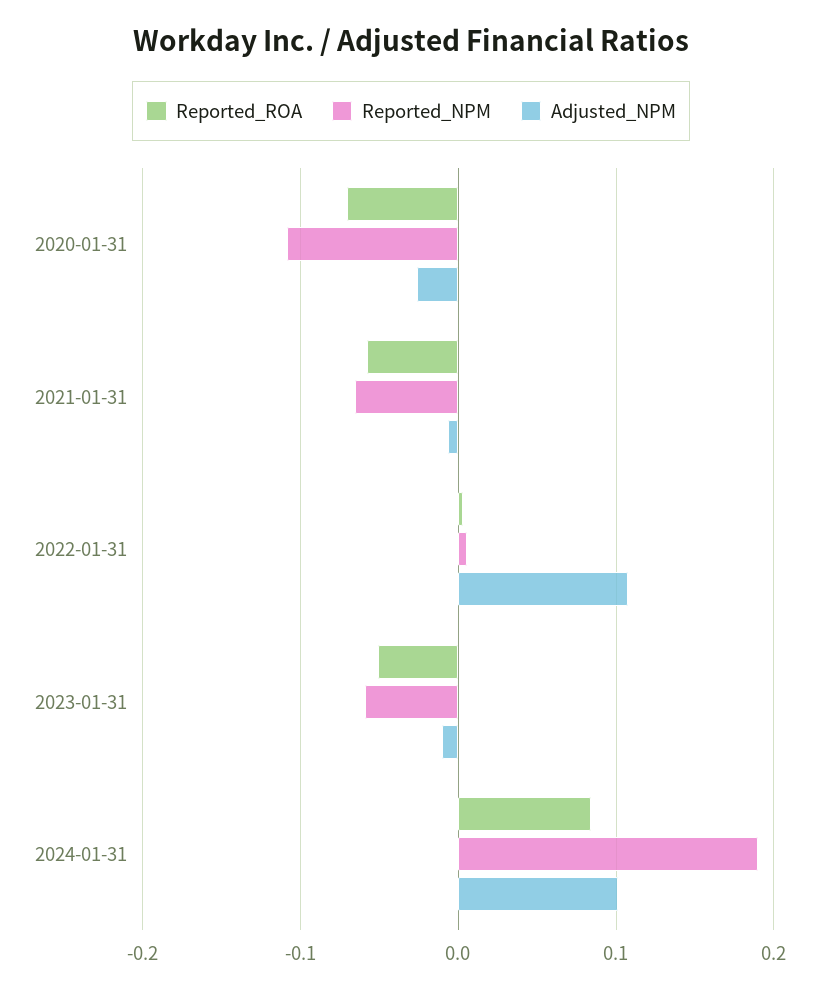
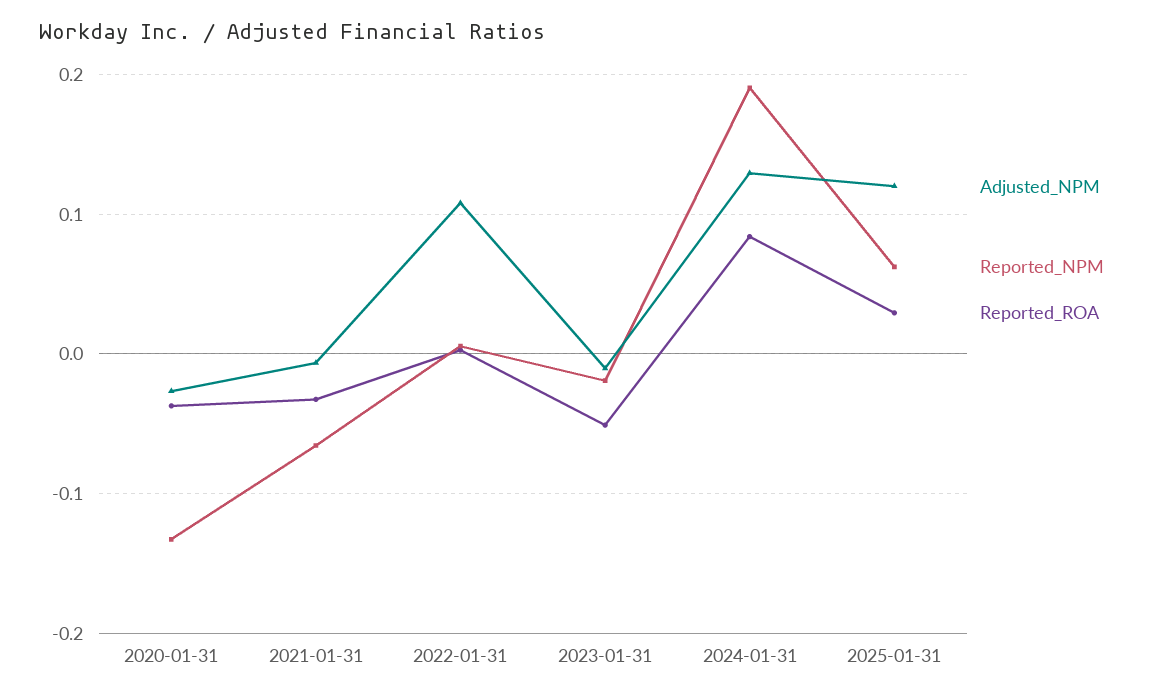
Reported_ROA, 2020-01-31: -0.07 -> -0.04
Reported_NPM, 2020-01-31: -0.11 -> -0.13
Reported_ROA, 2021-01-31: -0.06 -> -0.03
Reported_NPM, 2023-01-31: -0.06 -> -0.02
Adjusted_NPM, 2024-01-31: 0.1 -> 0.13
Adjusted_NPM, 2025-01-31: none -> 0.12
Reported_NPM, 2025-01-31: none -> 0.06
Reported_ROA, 2025-01-31: none -> 0.03

